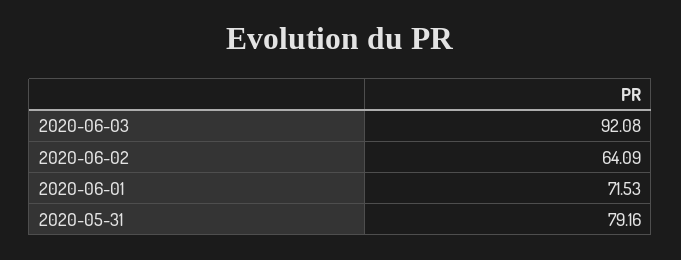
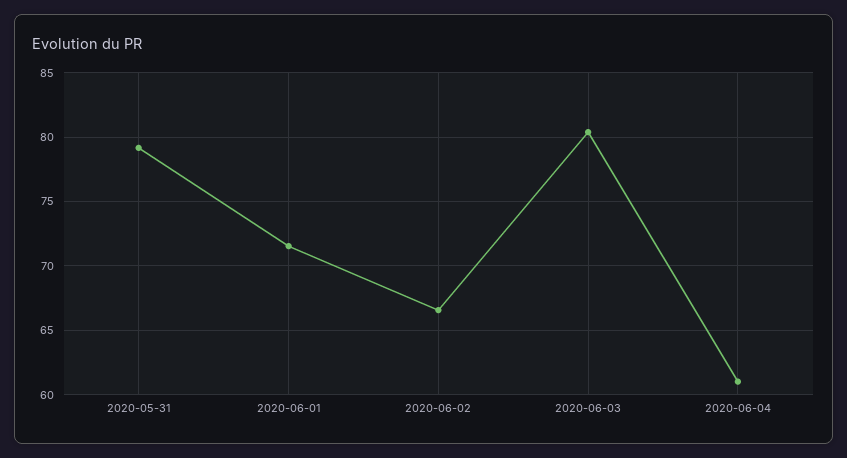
2020-06-03: 92.08 -> 80.5
2020-06-02: 64.09 -> 66.5
2020-06-04: none -> 61

